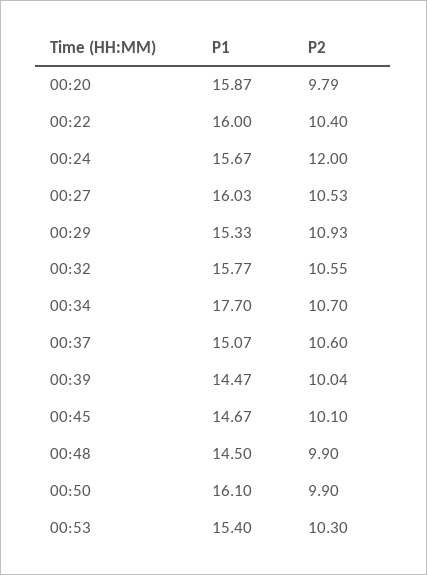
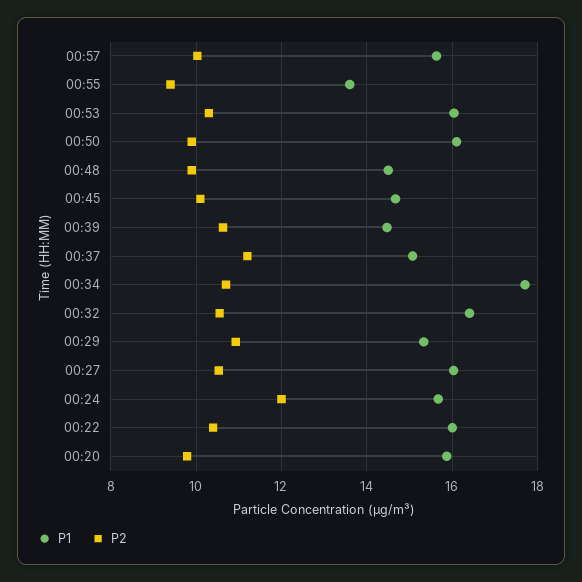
P1, 00:32: 15.77 -> 16.4
P2, 00:37: 10.6 -> 11.2
P2, 00:39: 10.04 -> 10.6
P1, 00:53: 15.4 -> 16
P1, 00:57: none -> 15.6
P2, 00:57: none -> 10
P1, 00:55: none -> 13.6
P2, 00:55: none -> 9.4

